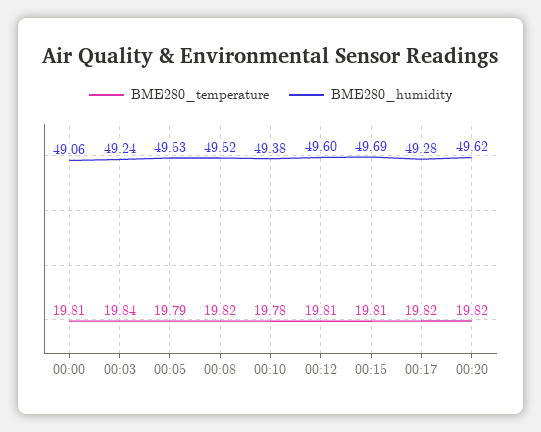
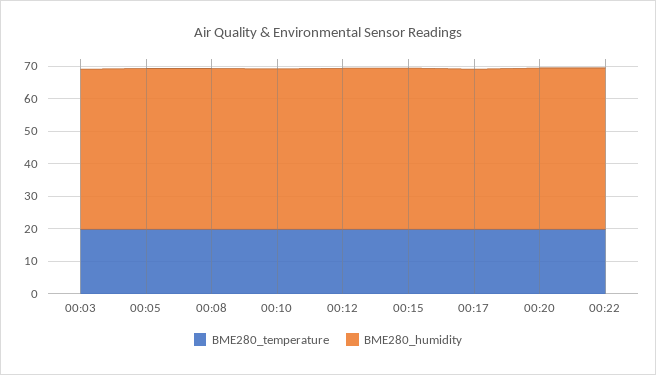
BME280_temperature, 00:00: 19.81 -> none
BME280_humidity, 00:00: 49.06 -> none
BME280_temperature, 00:22: none -> 20
BME280_humidity, 00:22: none -> 50

